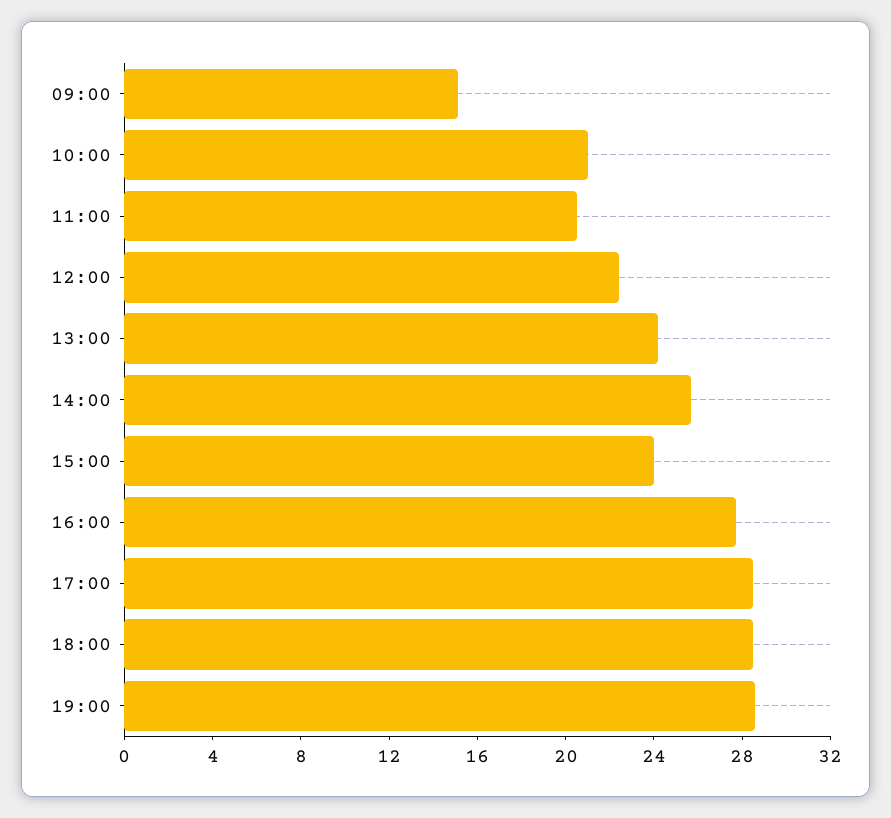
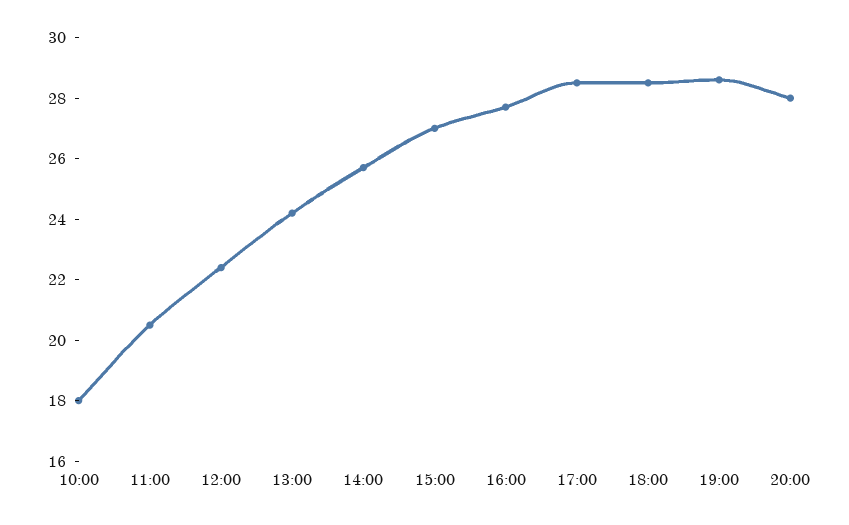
09:00: 15 -> none
10:00: 21 -> 18
15:00: 24 -> 27
20:00: none -> 28

